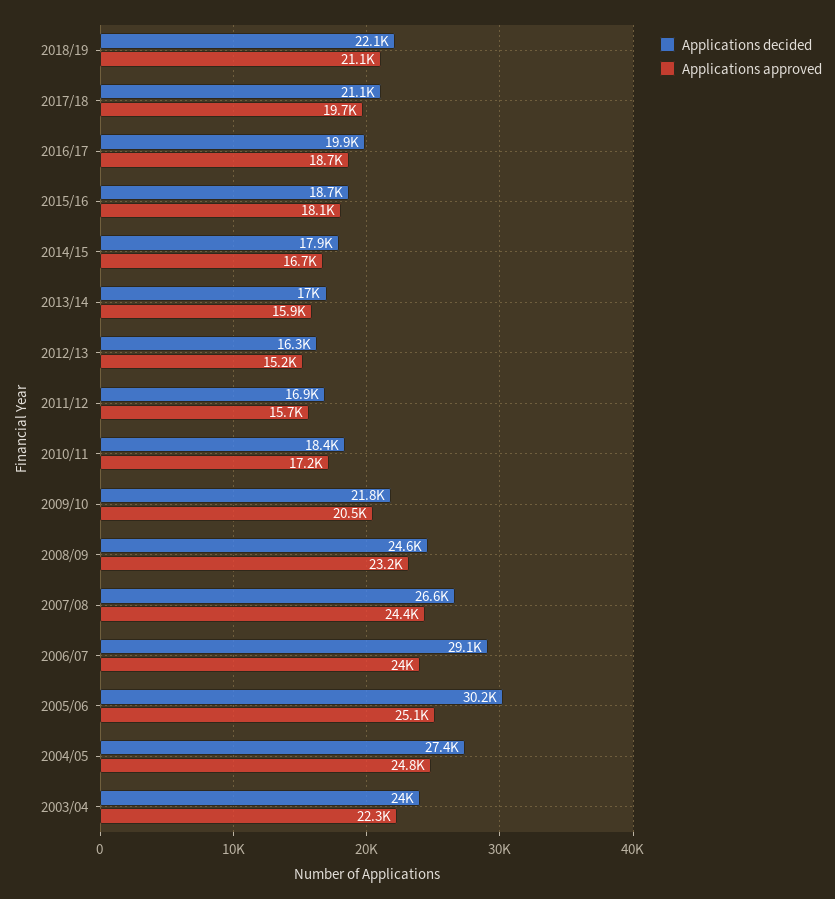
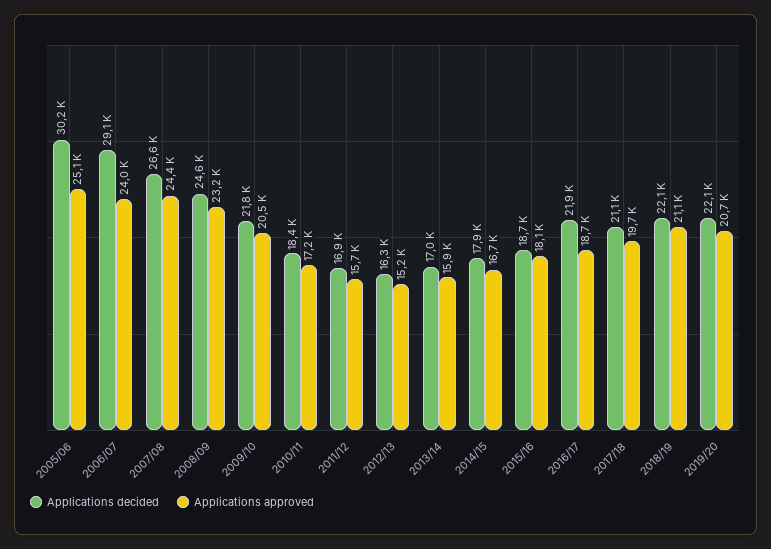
Applications decided, 2016/17: 19900 -> 21900
Applications decided, 2004/05: 27400 -> none
Applications approved, 2004/05: 24800 -> none
Applications decided, 2003/04: 24000 -> none
Applications approved, 2003/04: 22300 -> none
Applications decided, 2019/20: none -> 22100
Applications approved, 2019/20: none -> 20700

